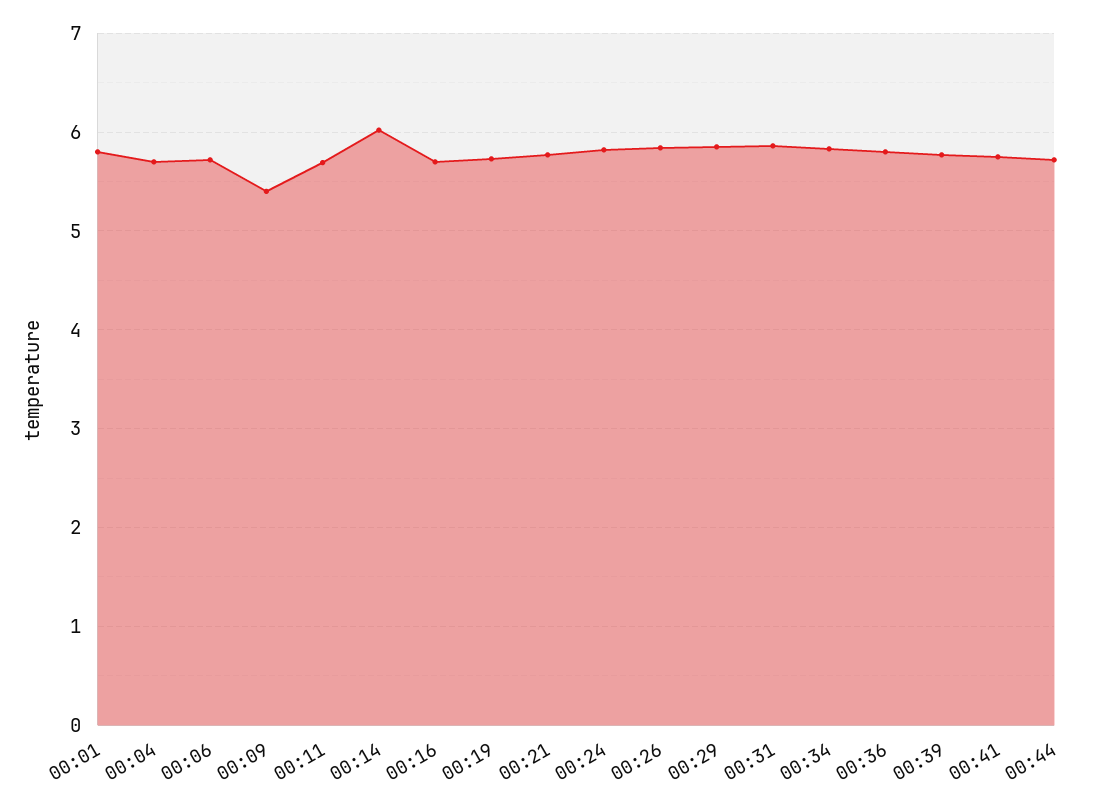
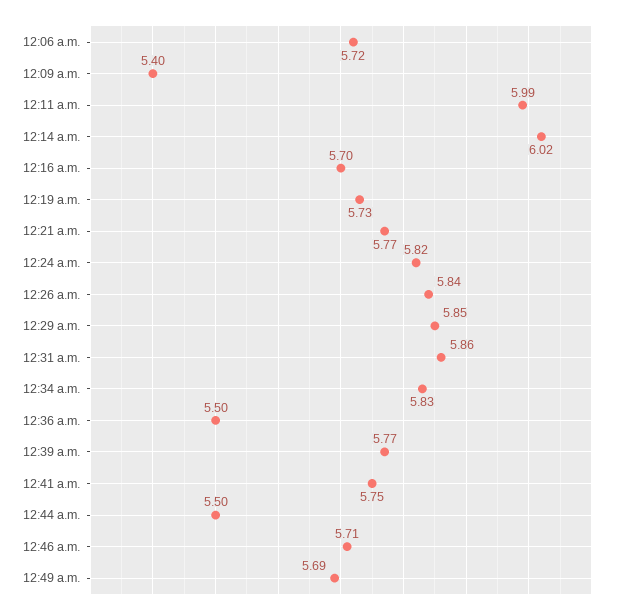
00:01: 5.8 -> none
00:04: 5.7 -> none
00:11: 5.7 -> 5.99
00:36: 5.8 -> 5.5
00:44: 5.7 -> 5.5
12:46 a.m.: none -> 5.71
12:49 a.m.: none -> 5.69

